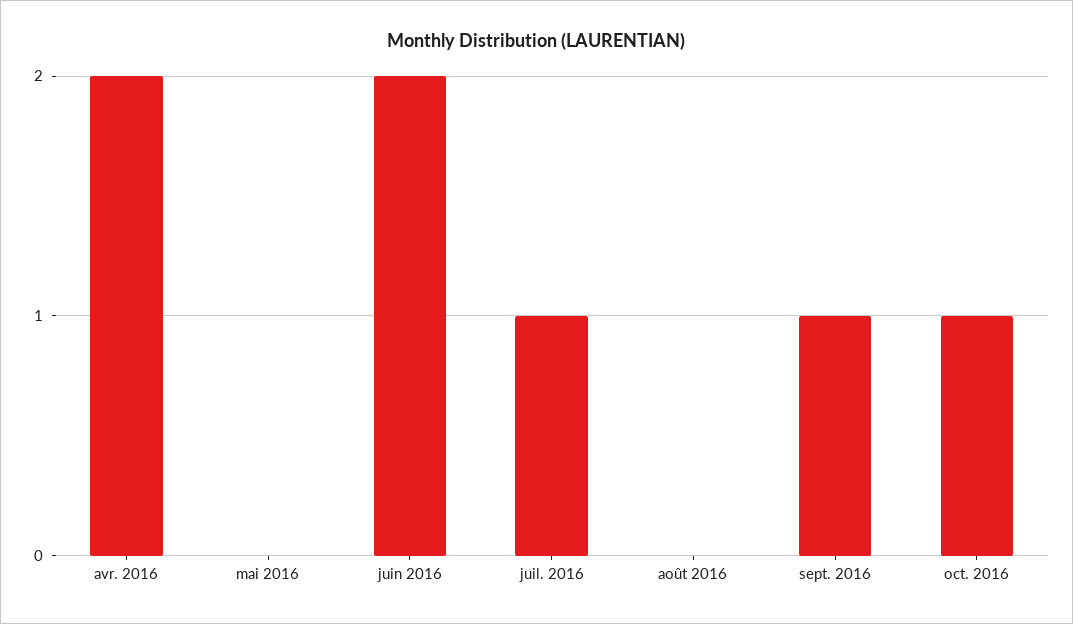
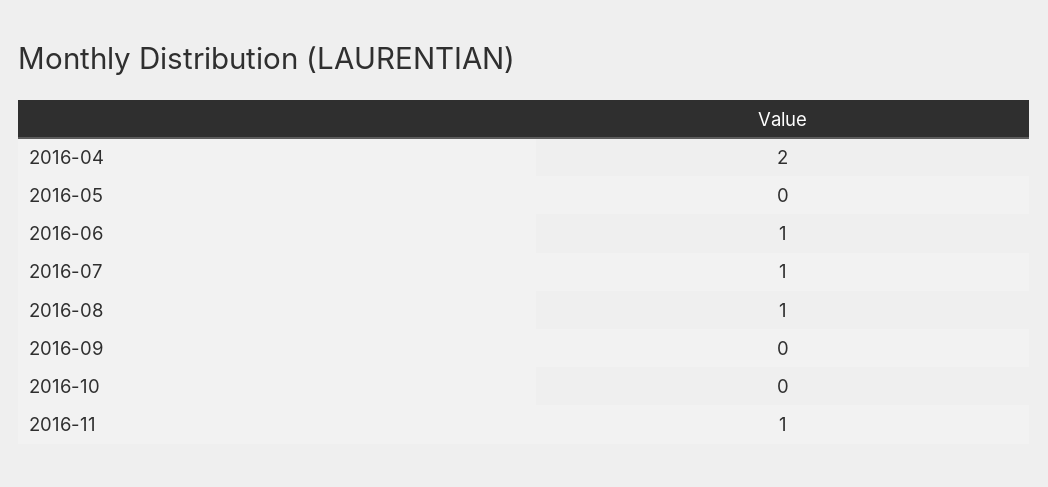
juin 2016: 2 -> 1
août 2016: 0 -> 1
sept. 2016: 1 -> 0
oct. 2016: 1 -> 0
2016-11: none -> 1

